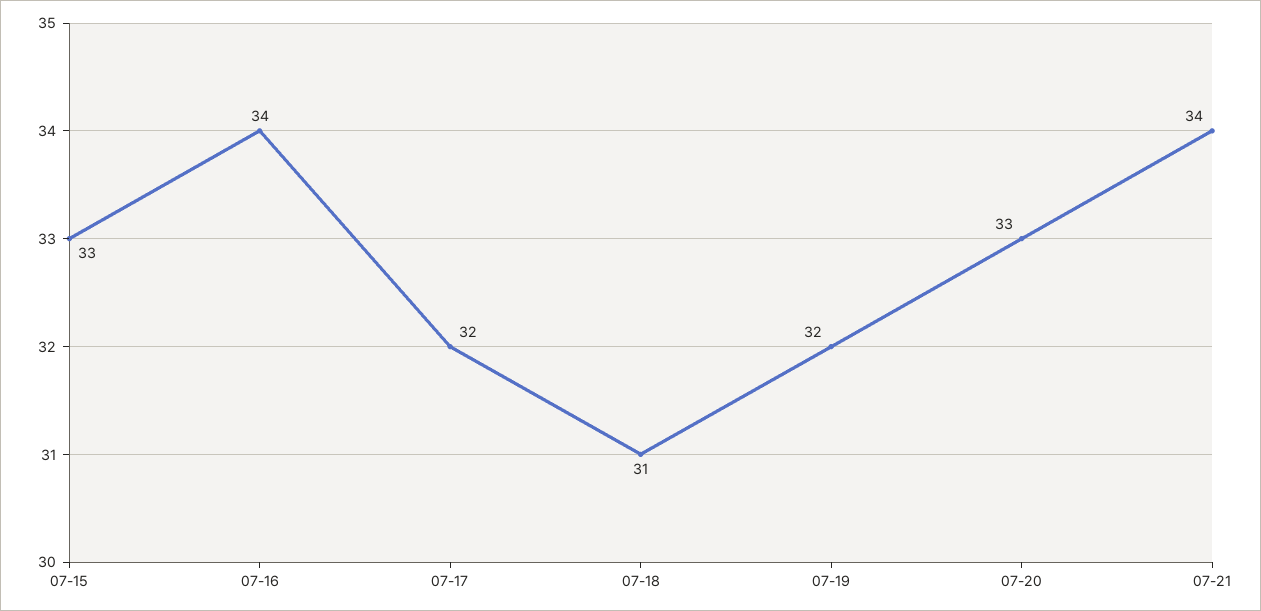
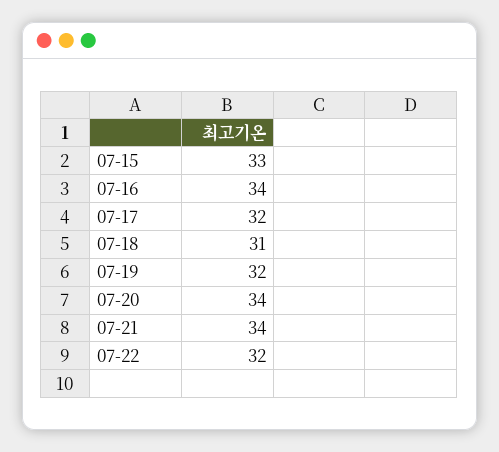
07-20: 33 -> 34
07-22: none -> 32

